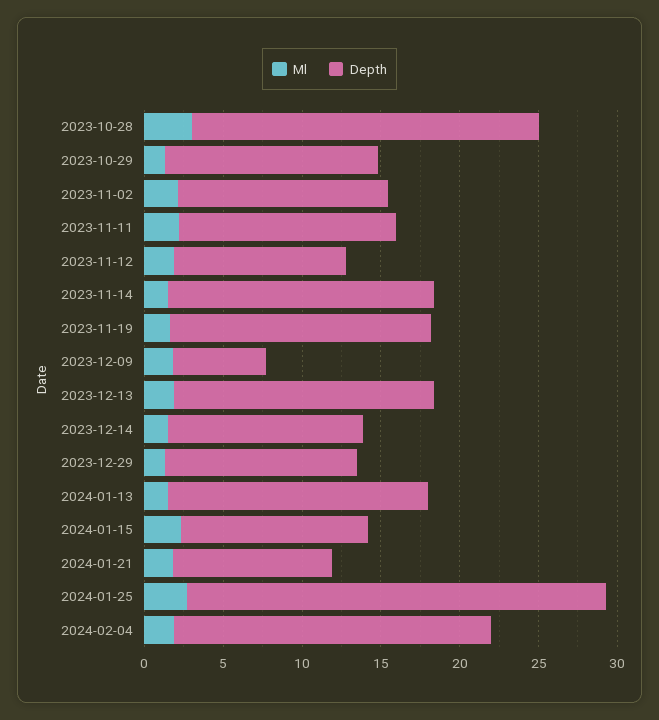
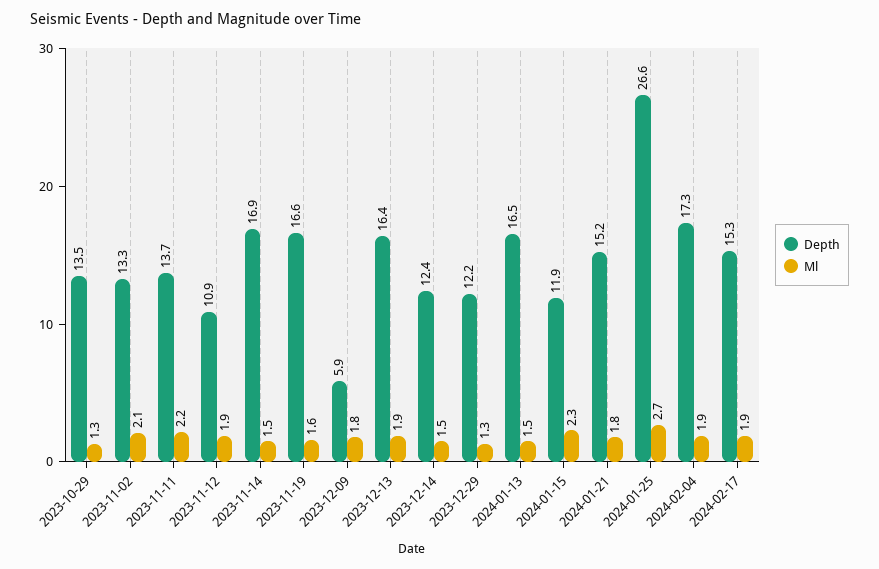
Ml, 2023-10-28: 3 -> none
Depth, 2023-10-28: 22 -> none
Depth, 2024-01-21: 10 -> 15.2
Depth, 2024-02-04: 20 -> 17.3
Depth, 2024-02-17: none -> 15.3
Ml, 2024-02-17: none -> 1.9

